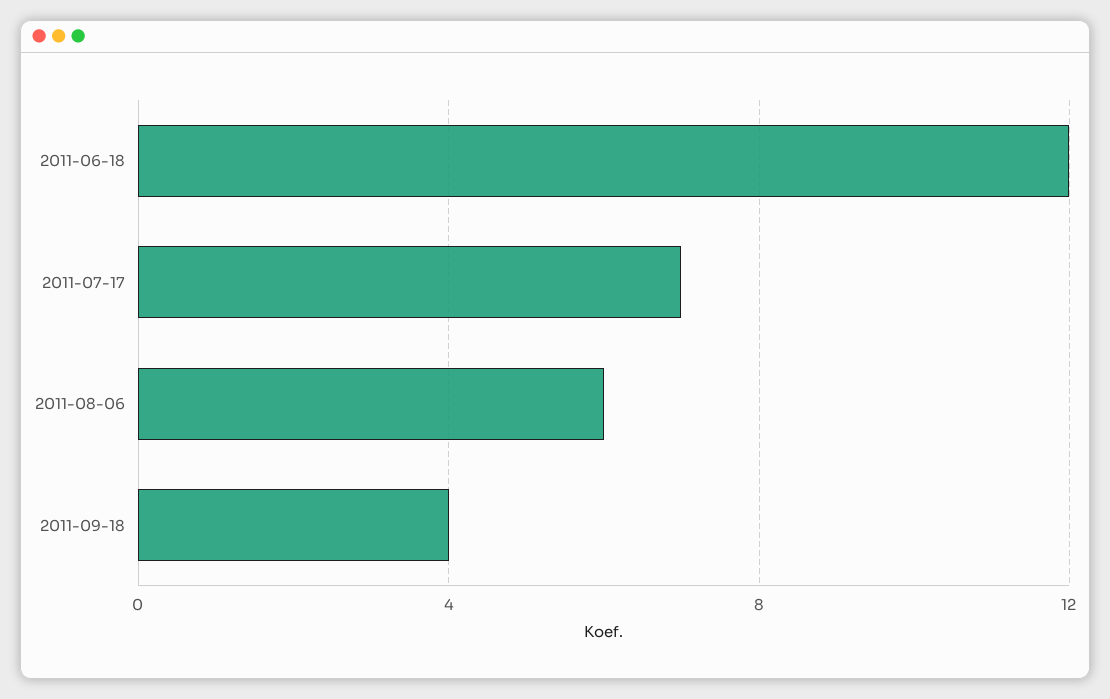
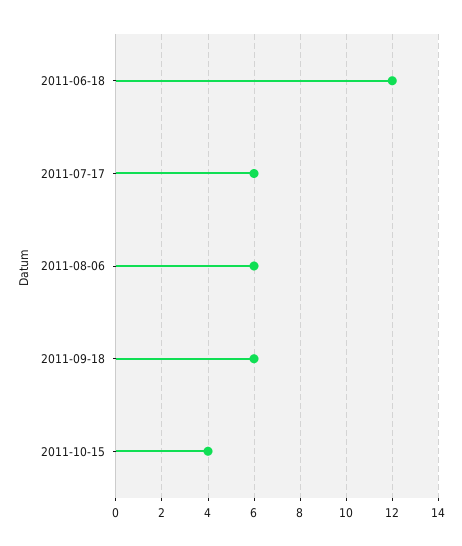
2011-07-17: 7 -> 6
2011-09-18: 4 -> 6
2011-10-15: none -> 4

